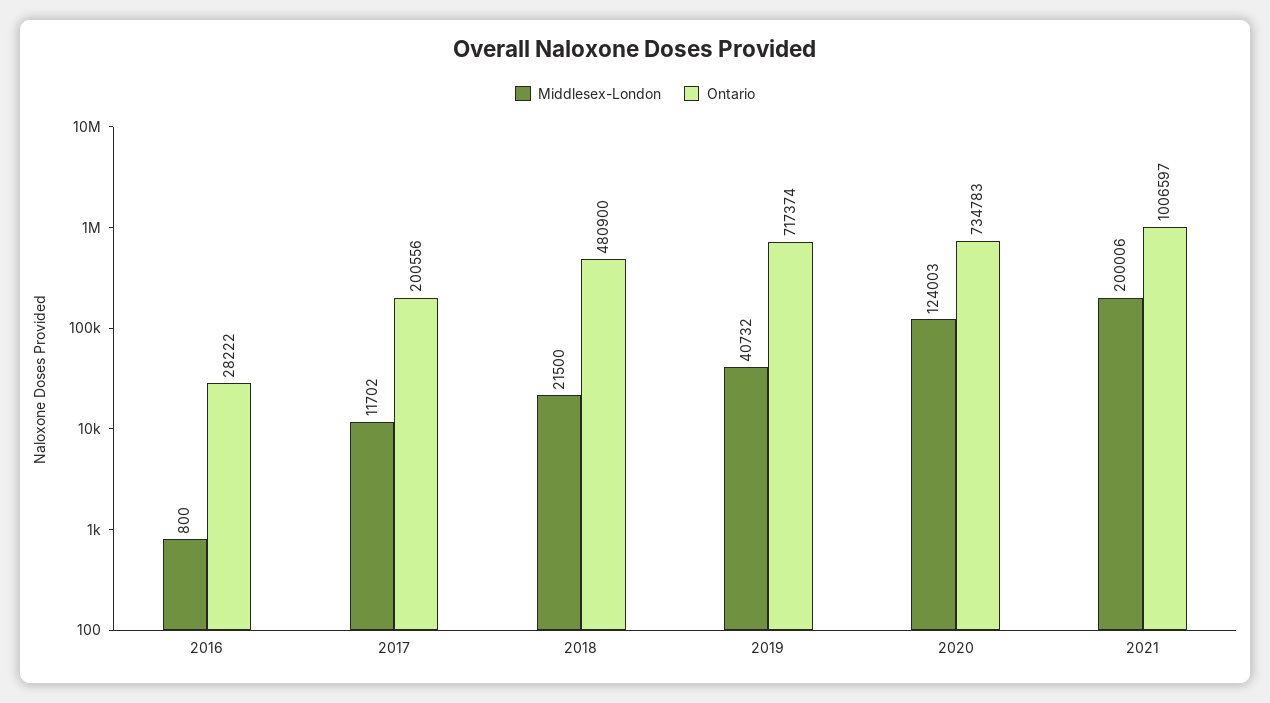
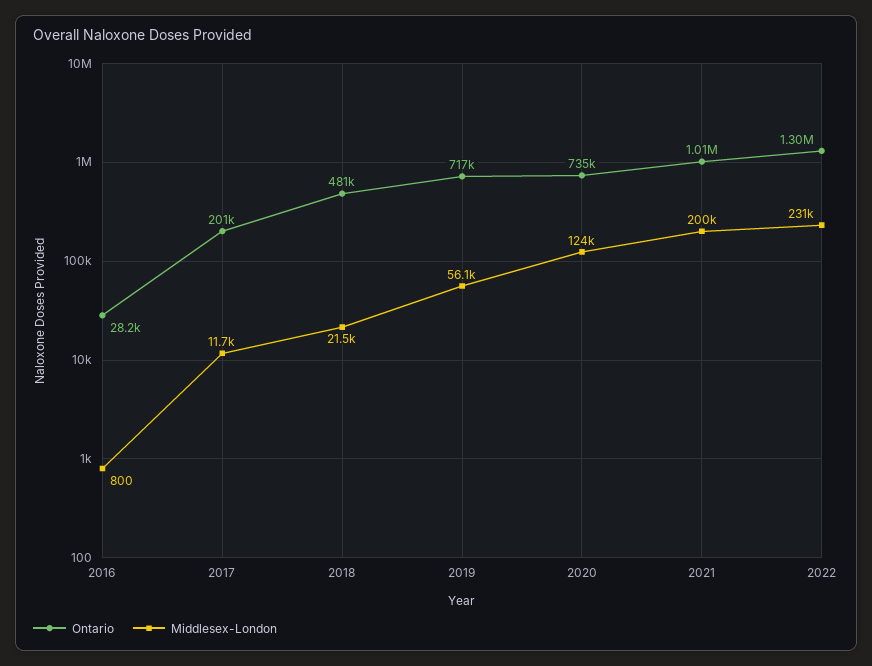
Middlesex-London, 2019: 40732 -> 56100
Ontario, 2022: none -> 1300000
Middlesex-London, 2022: none -> 231000

